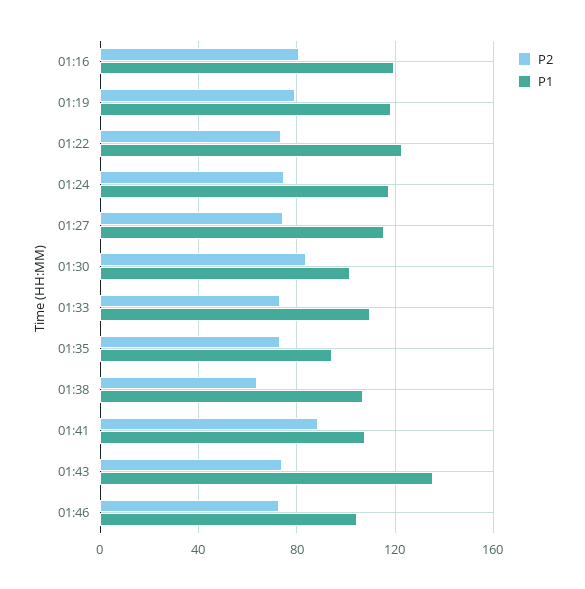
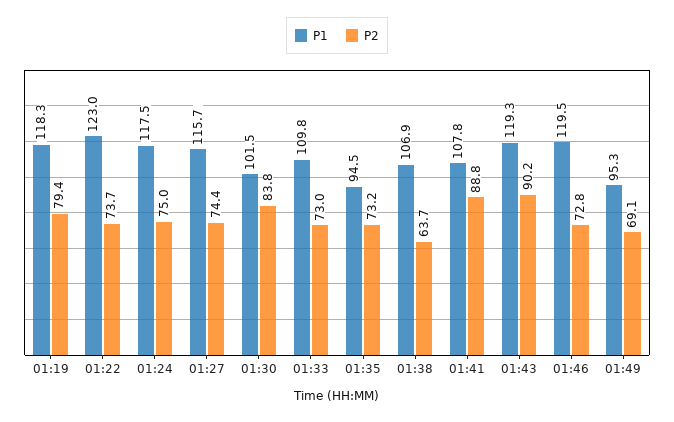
P2, 01:16: 80 -> none
P1, 01:16: 120 -> none
P2, 01:43: 75 -> 90.2
P1, 01:43: 135 -> 119.3
P1, 01:46: 105 -> 119.5
P1, 01:49: none -> 95.3
P2, 01:49: none -> 69.1

